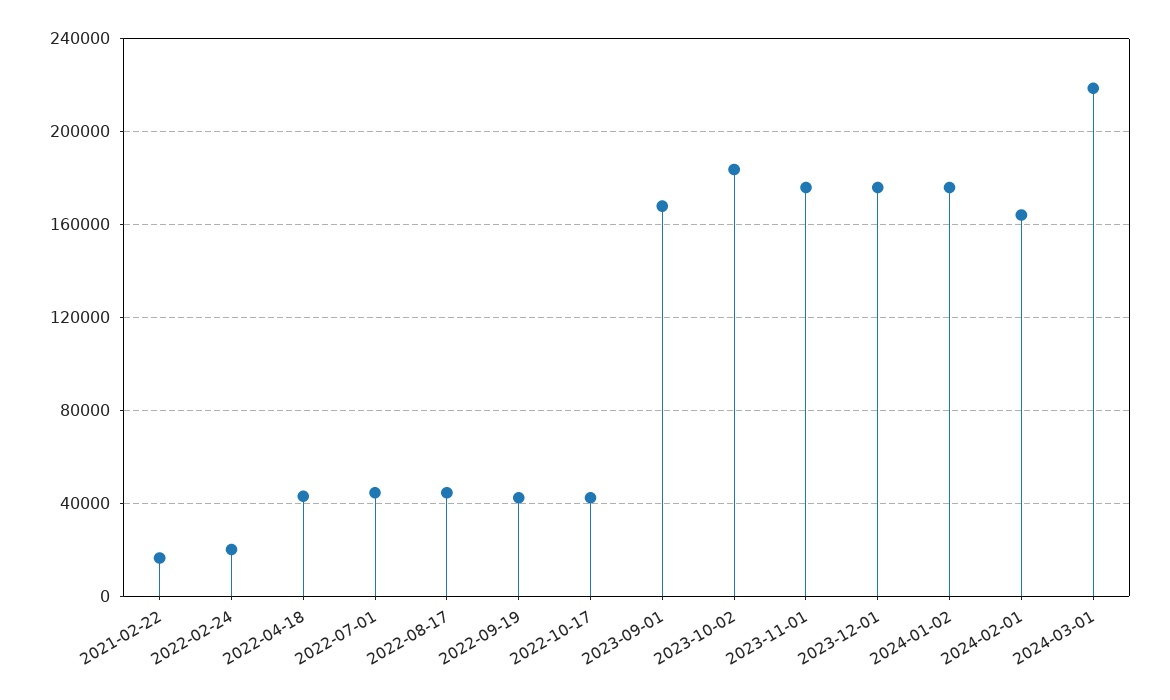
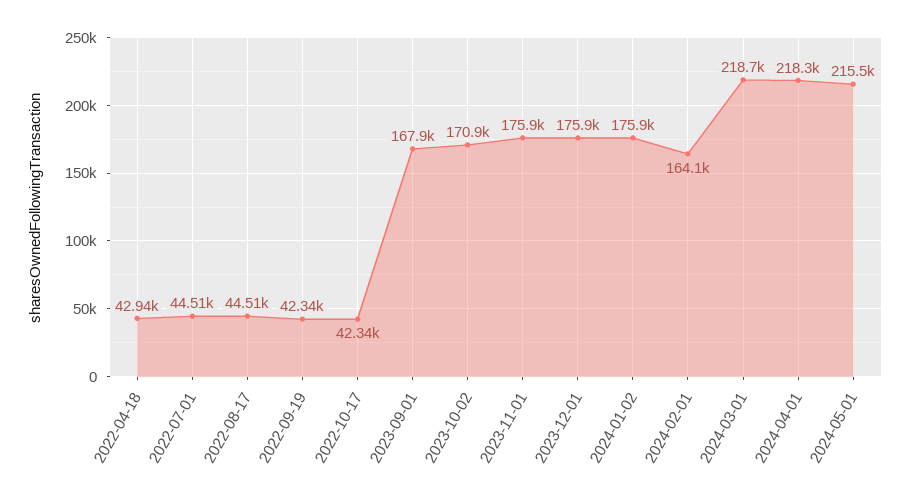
2021-02-22: 15000 -> none
2022-02-24: 20000 -> none
2023-10-02: 185000 -> 170900
2024-04-01: none -> 218300
2024-05-01: none -> 215500

